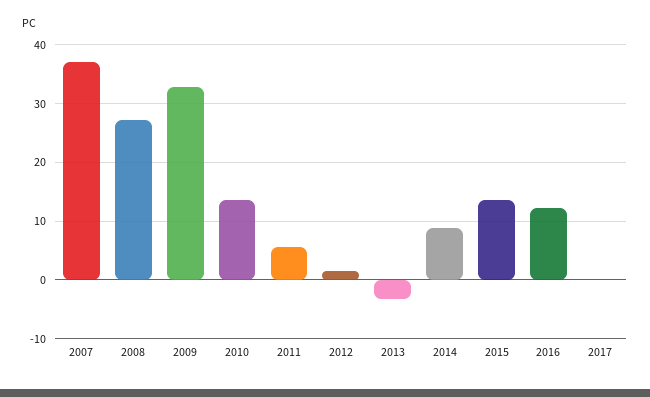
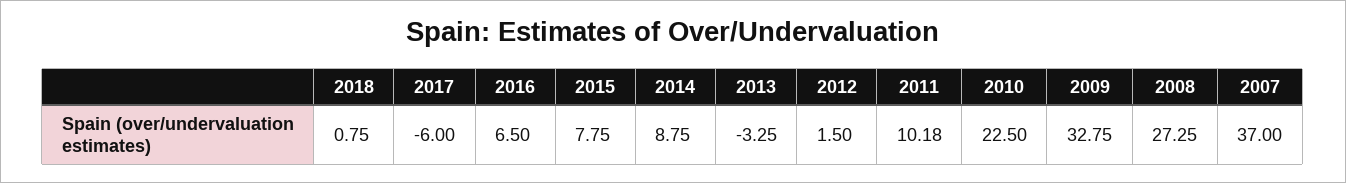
2010: 14 -> 22.5
2011: 6 -> 10.18
2015: 14 -> 7.75
2016: 12 -> 6.5
2017: 0 -> -6
2018: none -> 0.75

